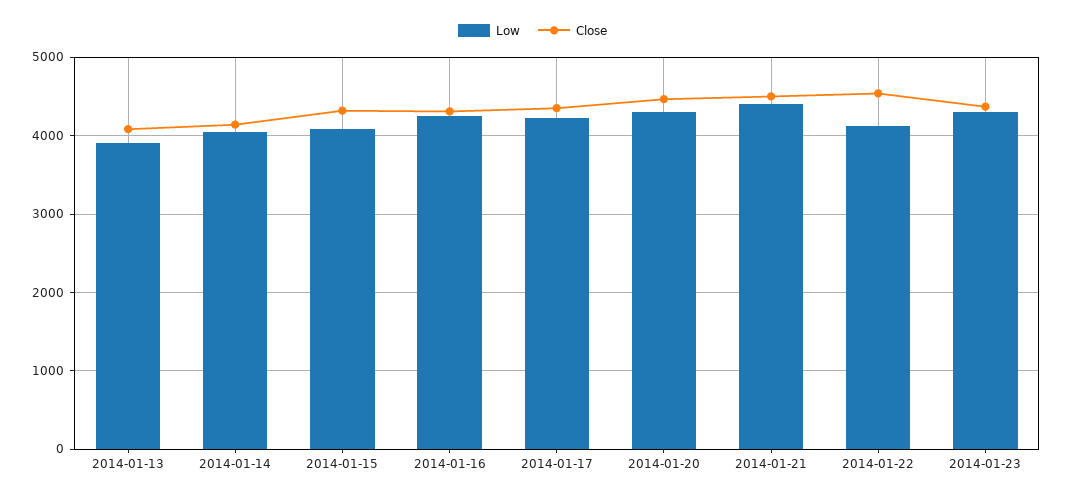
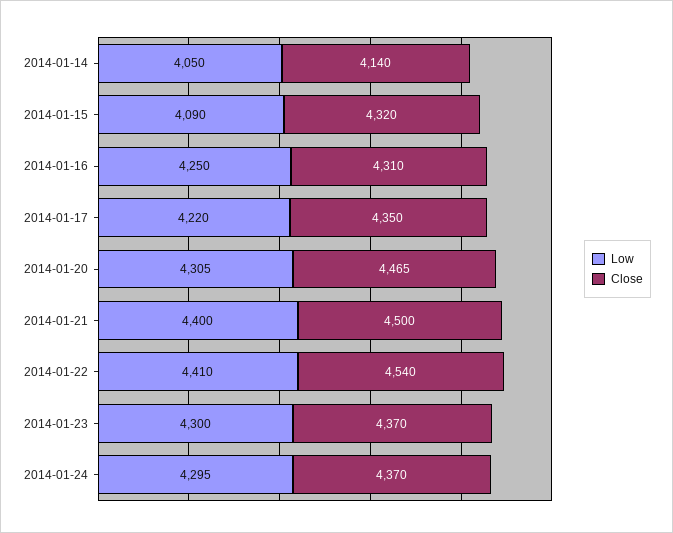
Low, 2014-01-13: 3900 -> none
Close, 2014-01-13: 4100 -> none
Low, 2014-01-22: 4100 -> 4410
Low, 2014-01-24: none -> 4295
Close, 2014-01-24: none -> 4370

